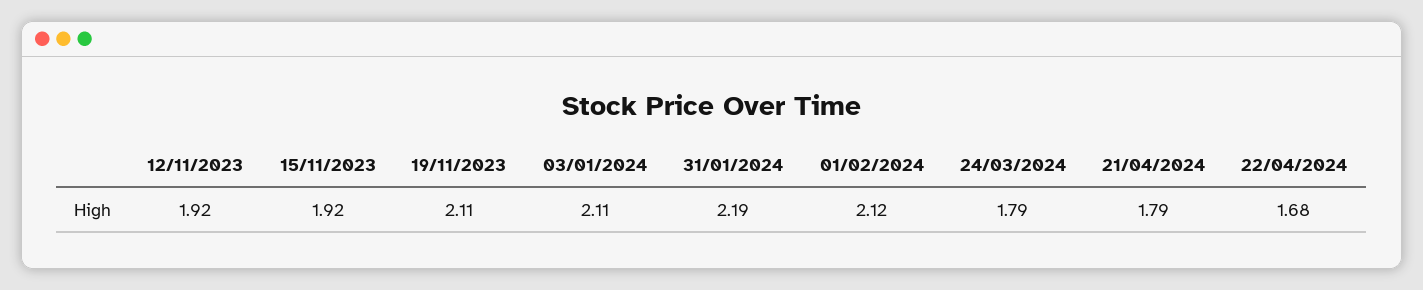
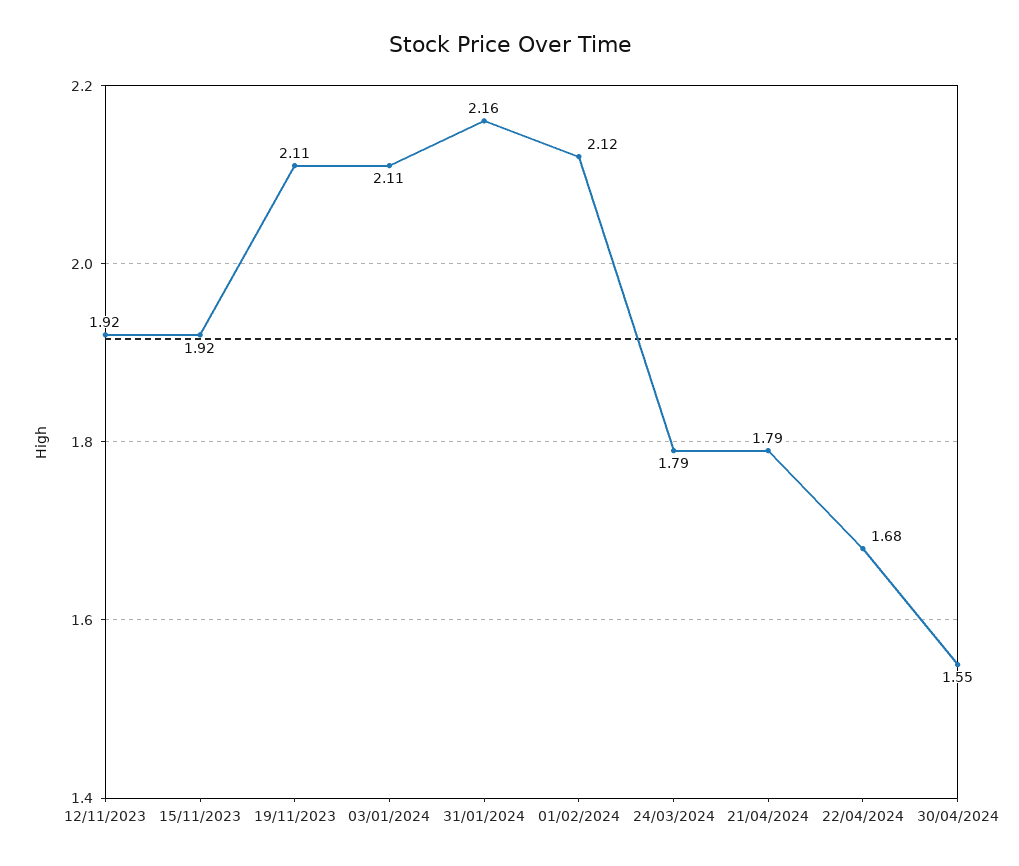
31/01/2024: 2.19 -> 2.16
30/04/2024: none -> 1.55

